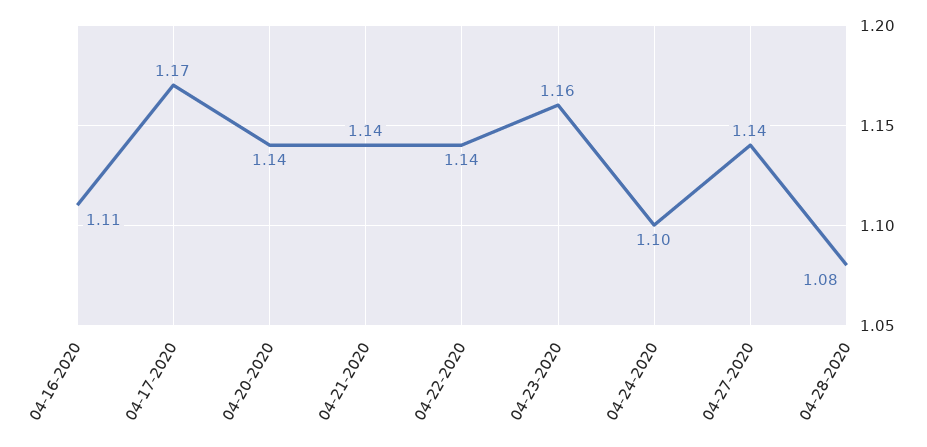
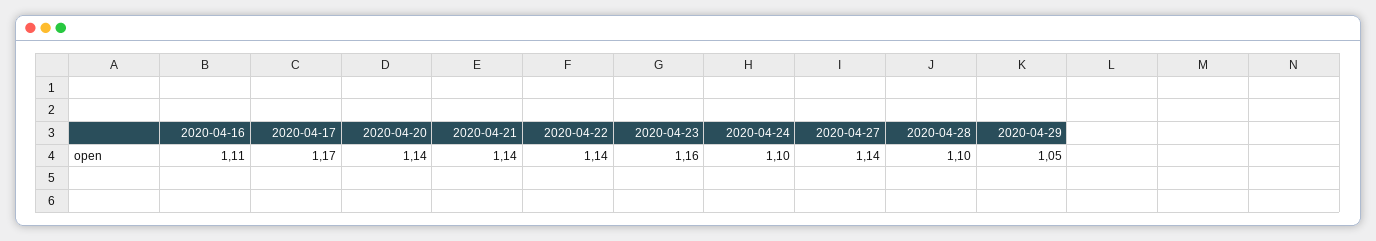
04-28-2020: 1.08 -> 1.1
2020-04-29: none -> 1.05

